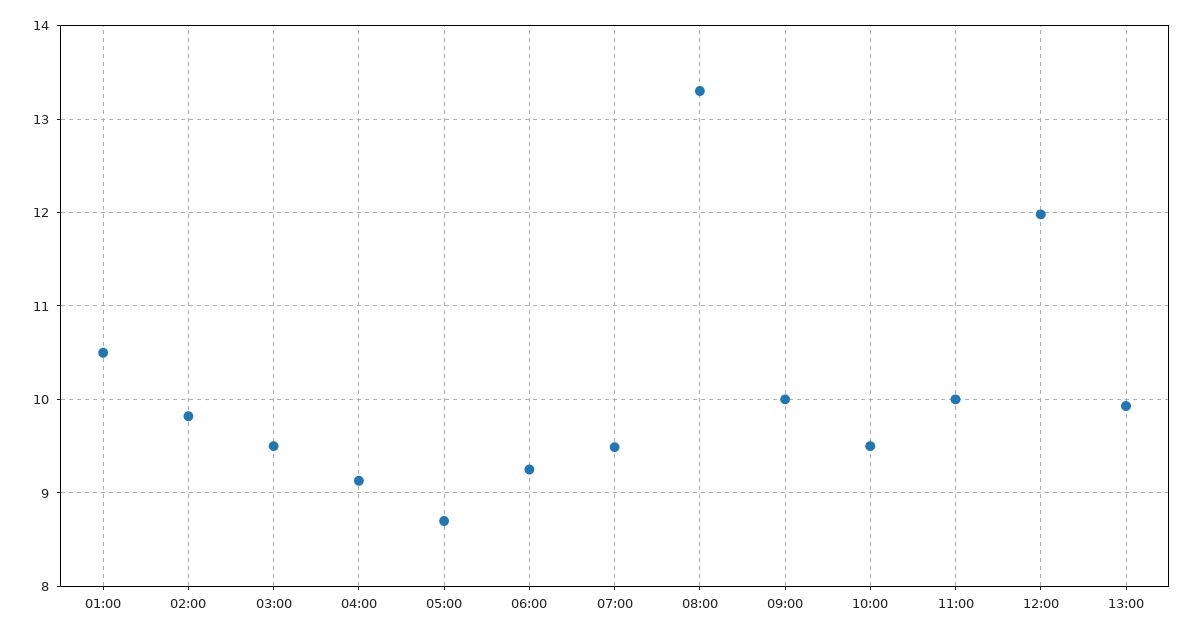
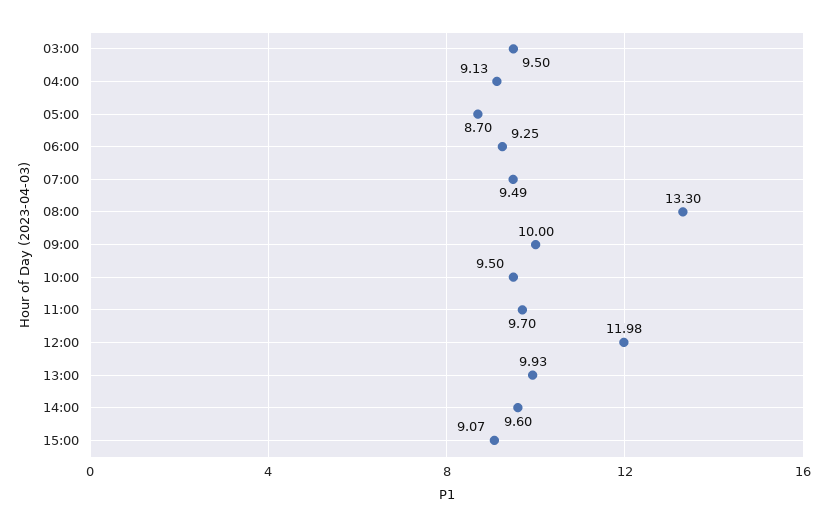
01:00: 10.5 -> none
02:00: 9.8 -> none
11:00: 10 -> 9.7
14:00: none -> 9.6
15:00: none -> 9.07

